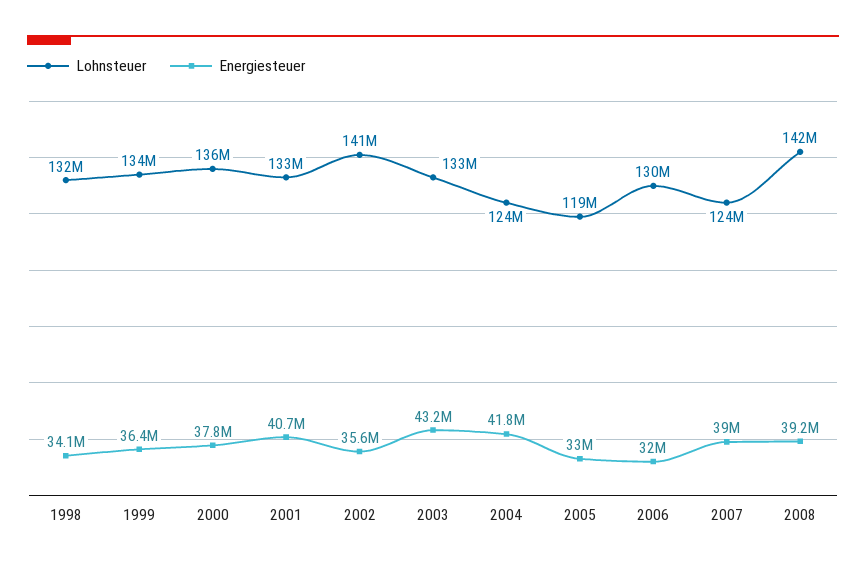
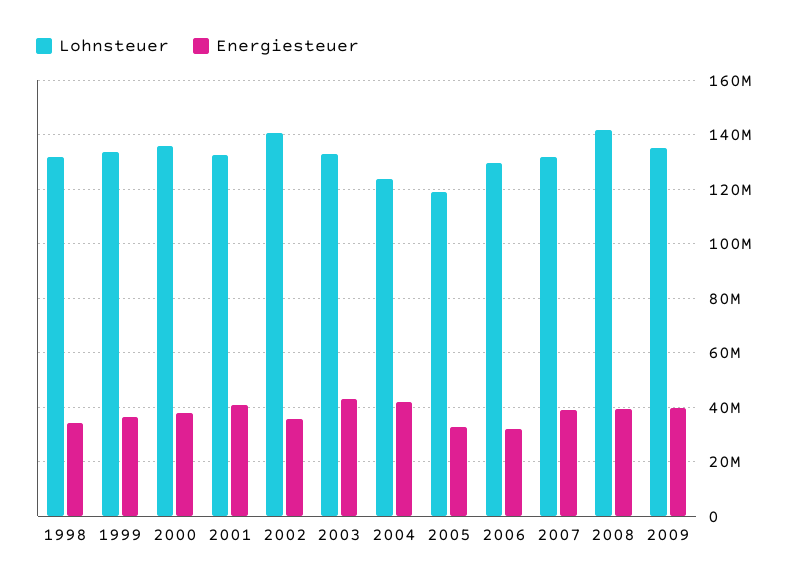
Lohnsteuer, 2007: 124000000 -> 132500000
Lohnsteuer, 2009: none -> 135000000
Energiesteuer, 2009: none -> 40000000

